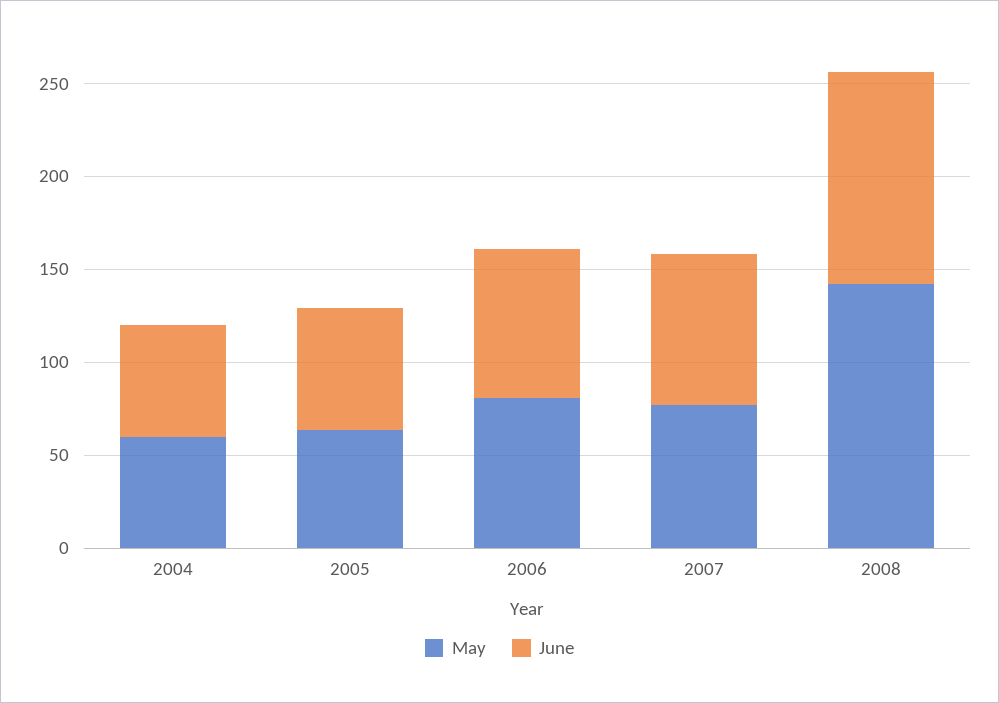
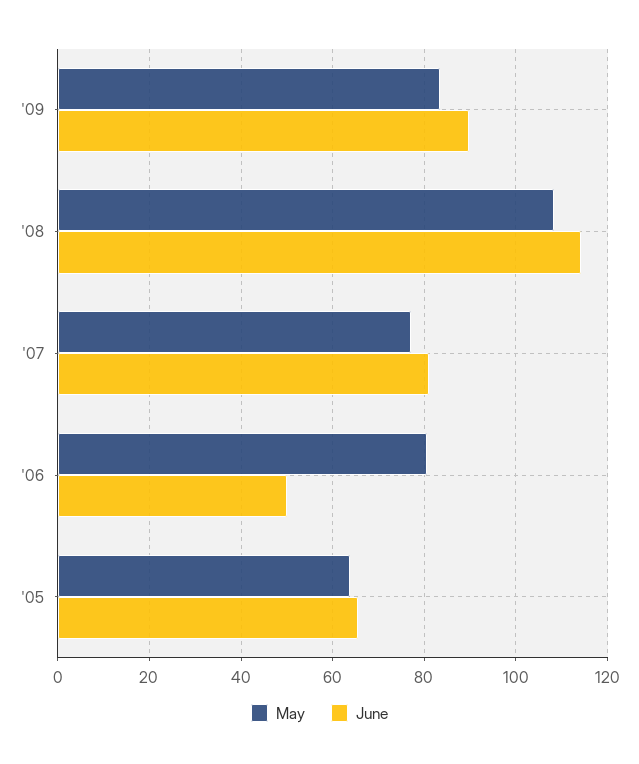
May, 2004: 60 -> none
June, 2004: 60 -> none
June, 2006: 80 -> 50
May, 2008: 140 -> 108
May, '09: none -> 84
June, '09: none -> 90

